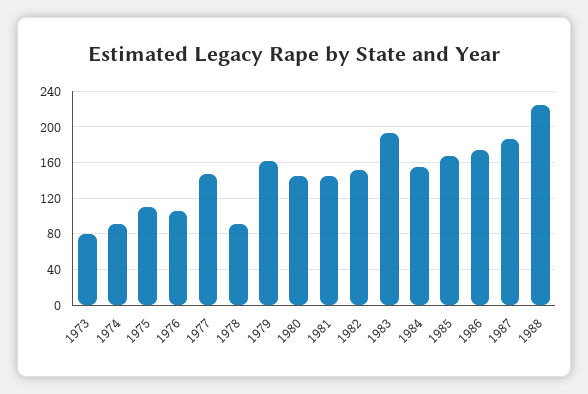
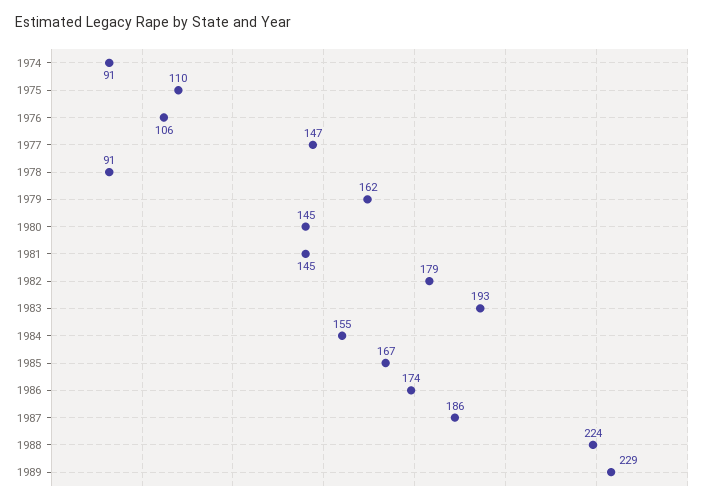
1973: 80 -> none
1982: 150 -> 179
1989: none -> 229

